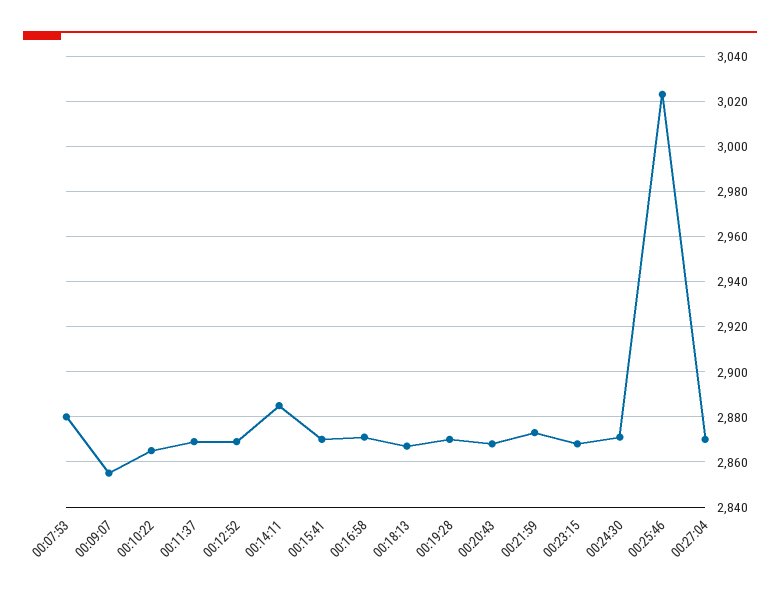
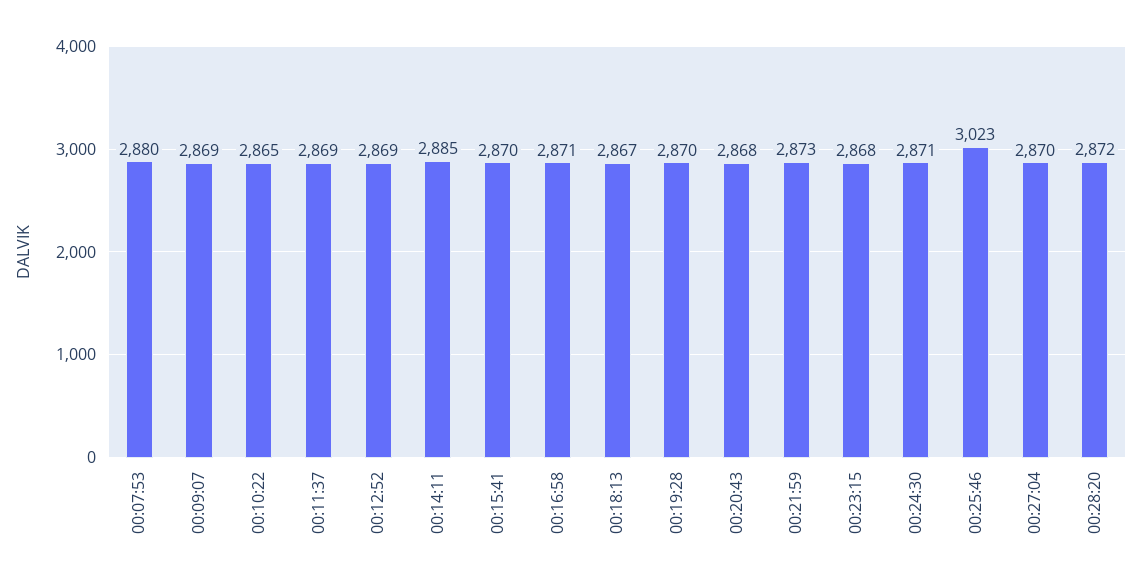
00:09:07: 2855 -> 2869
00:28:20: none -> 2872

